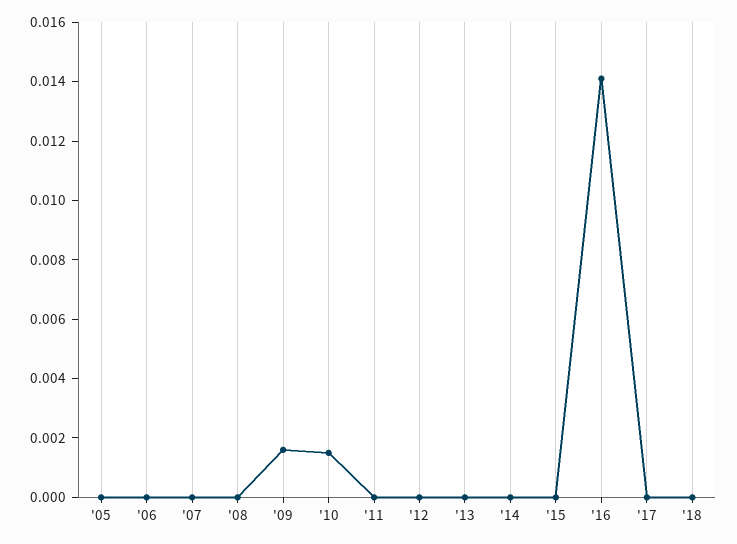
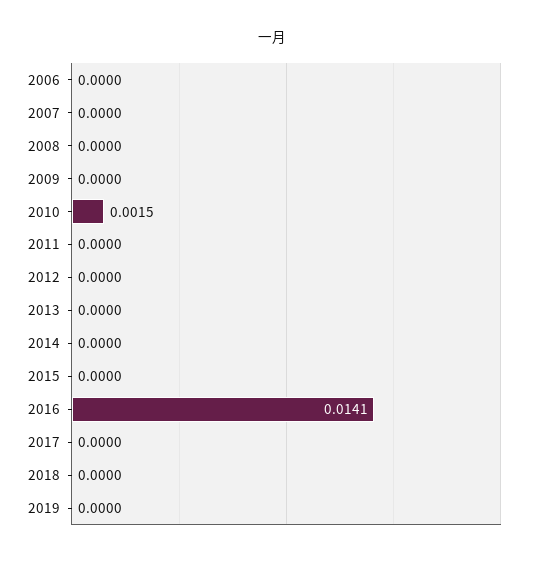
'05: 0 -> none
'09: 0.0015 -> 0
2019: none -> 0

